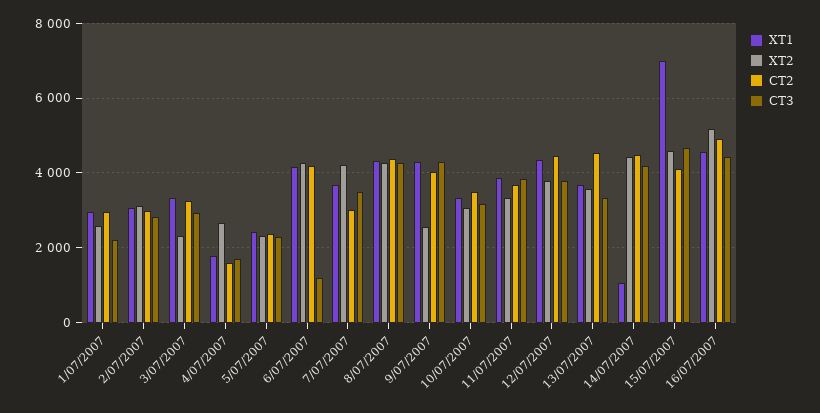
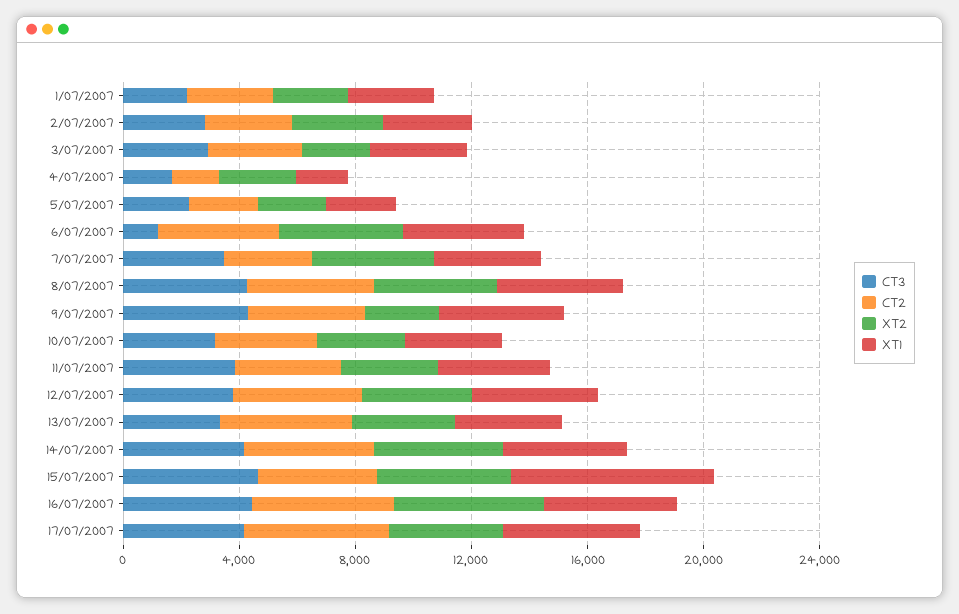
XT1, 14/07/2007: 1000 -> 4000
CT3, 17/07/2007: none -> 4000
CT2, 17/07/2007: none -> 5000
XT2, 17/07/2007: none -> 4000
XT1, 17/07/2007: none -> 5000

